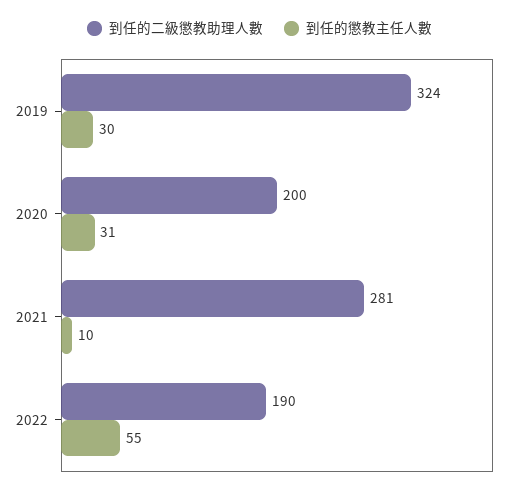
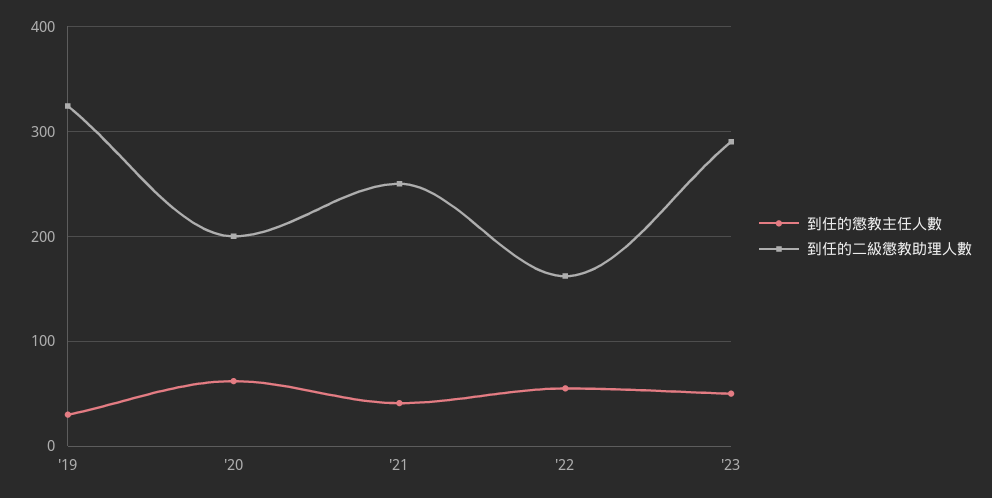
到任的懲教主任人數, 2020: 31 -> 60
到任的二級懲教助理人數, 2021: 281 -> 250
到任的懲教主任人數, 2021: 10 -> 40
到任的二級懲教助理人數, 2022: 190 -> 160
到任的懲教主任人數, '23: none -> 50
到任的二級懲教助理人數, '23: none -> 290

